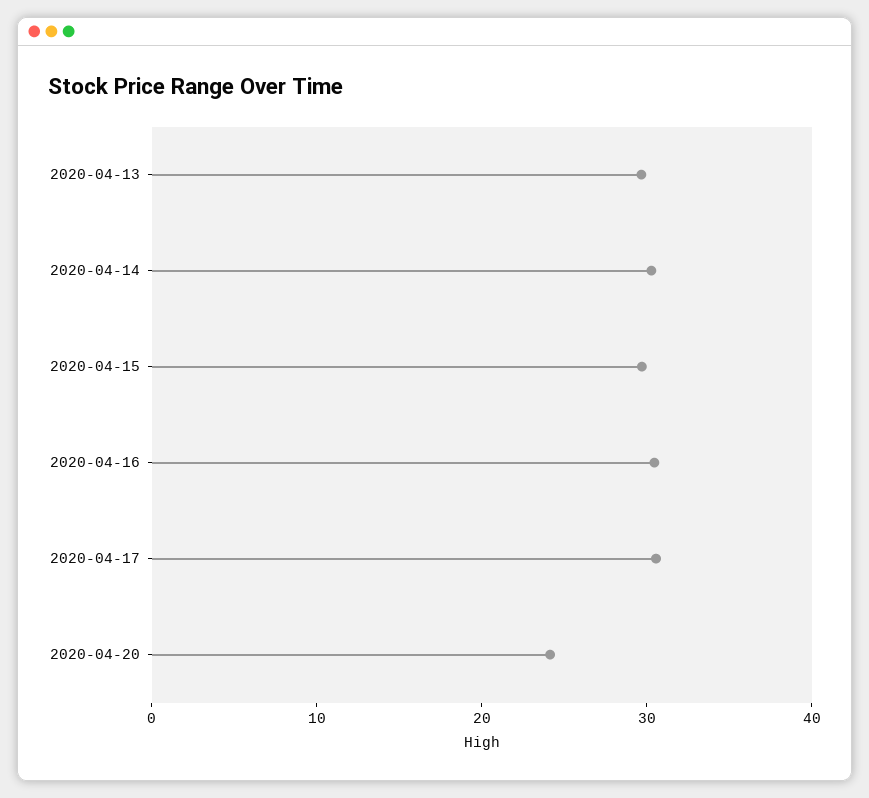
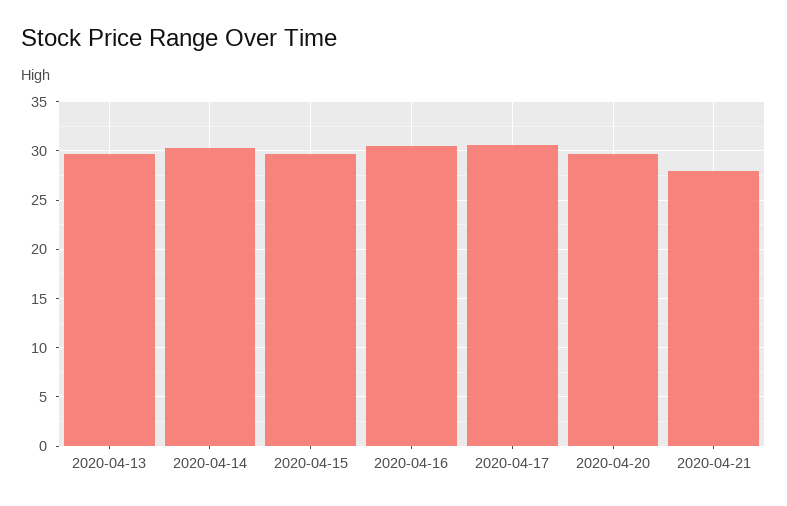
2020-04-20: 24 -> 30
2020-04-21: none -> 28

